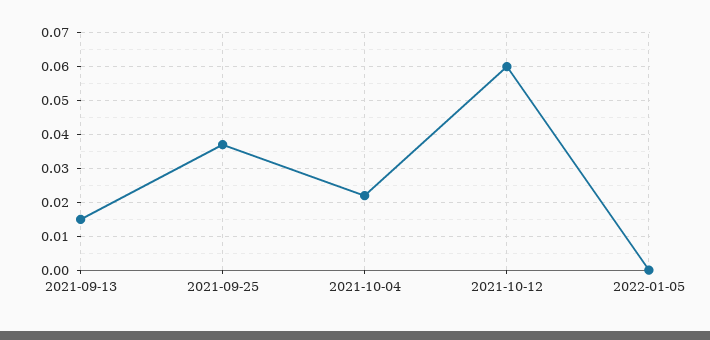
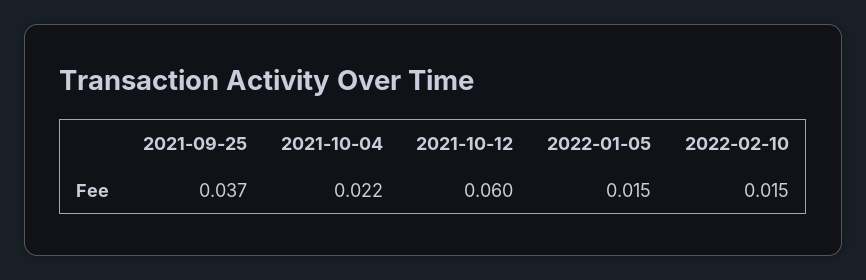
2021-09-13: 0.015 -> none
2022-01-05: 0 -> 0.015
2022-02-10: none -> 0.015

